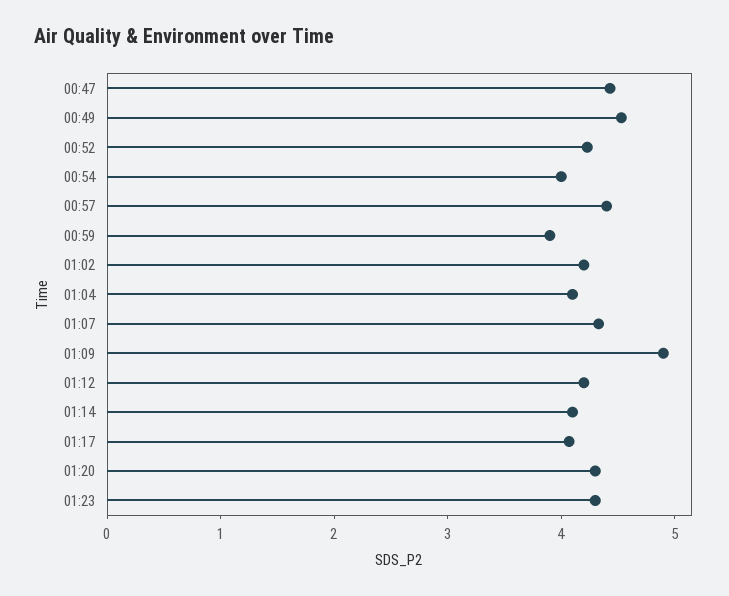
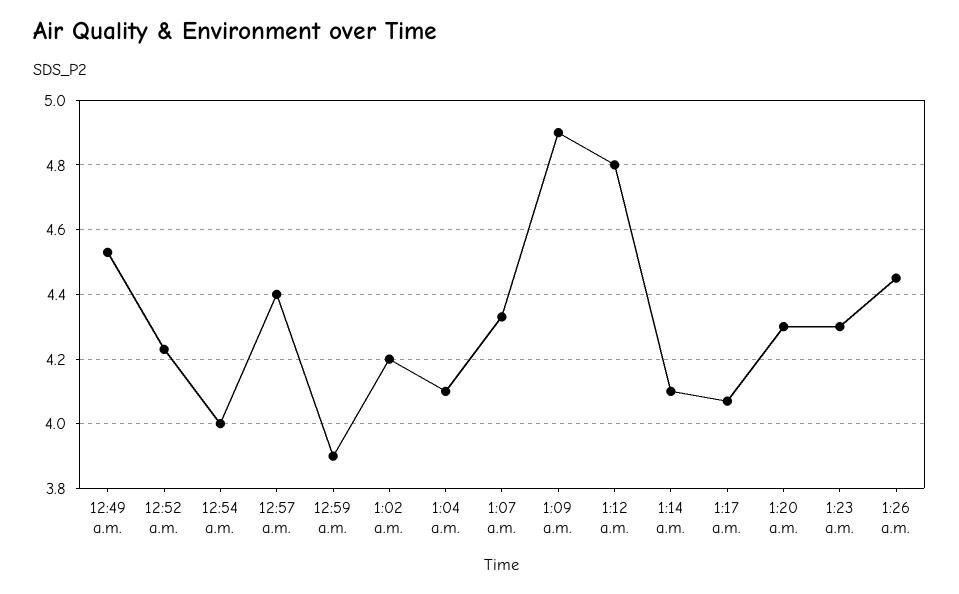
00:47: 4.4 -> none
01:12: 4.2 -> 4.8
1:26 a.m.: none -> 4.45

